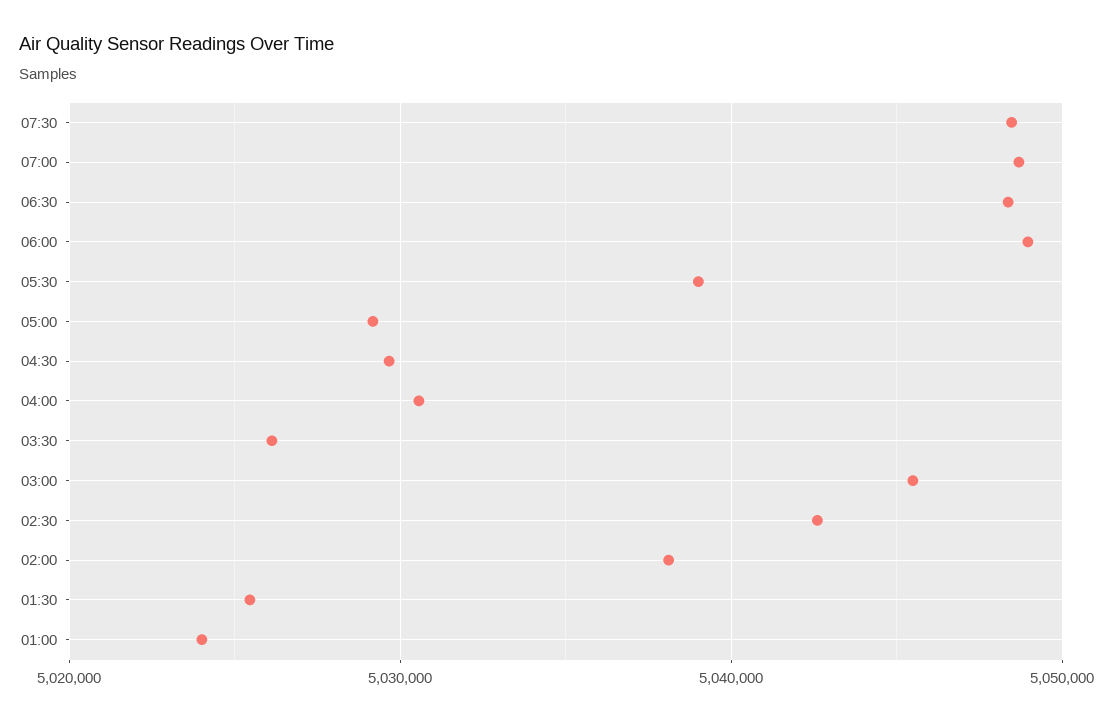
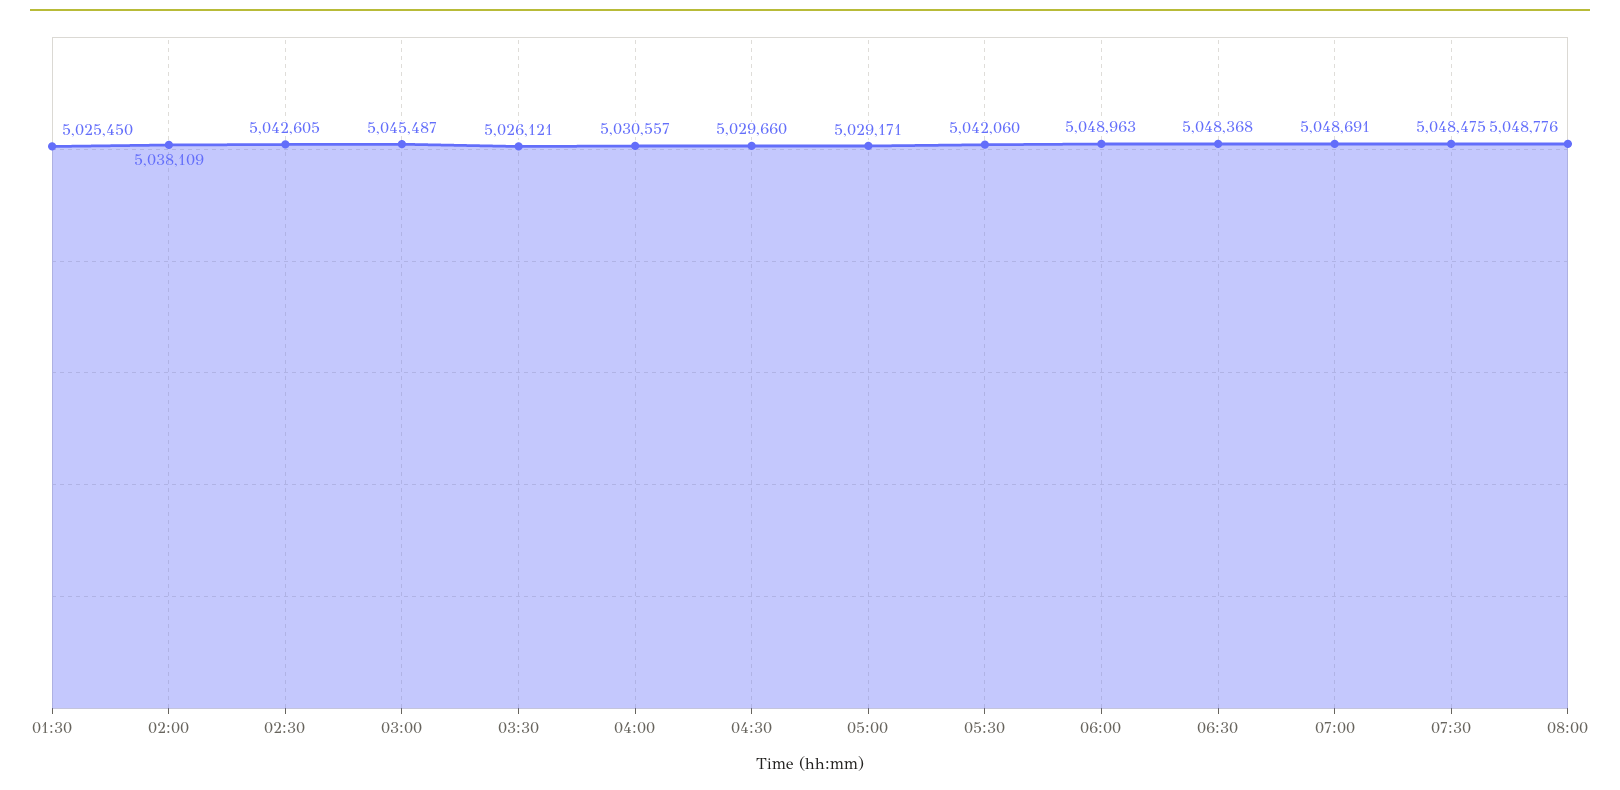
05:30: 5039000 -> 5042060
01:00: 5024000 -> none
08:00: none -> 5048776

